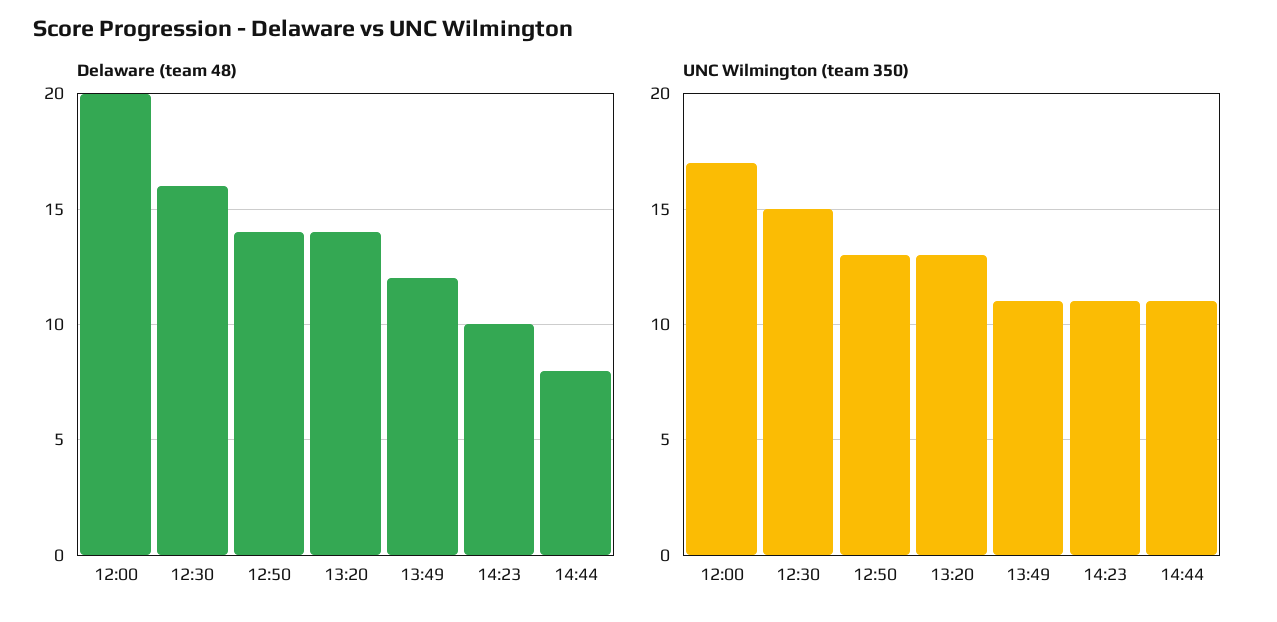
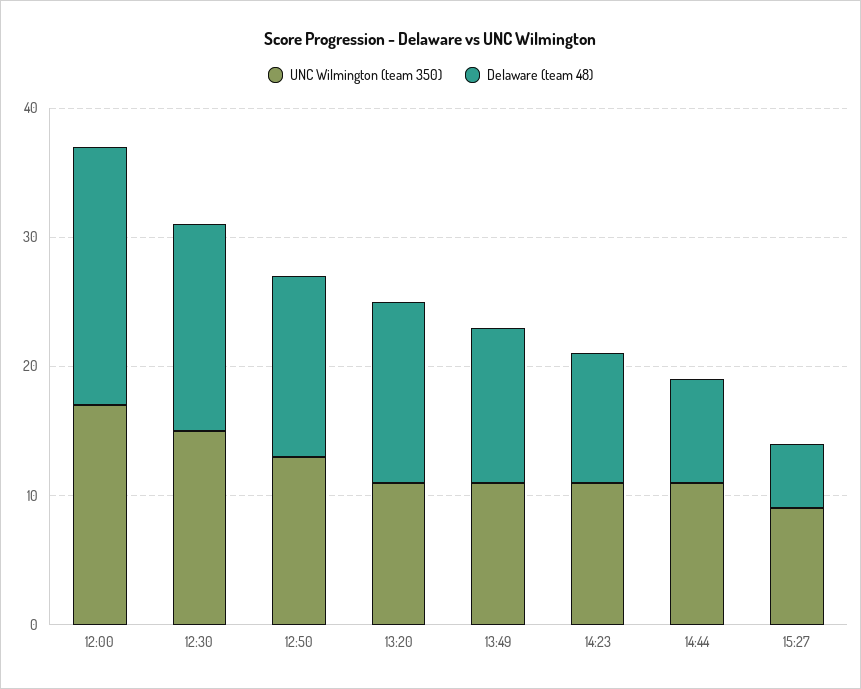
UNC Wilmington (team 350), 13:20: 13 -> 11
UNC Wilmington (team 350), 15:27: none -> 9
Delaware (team 48), 15:27: none -> 5

